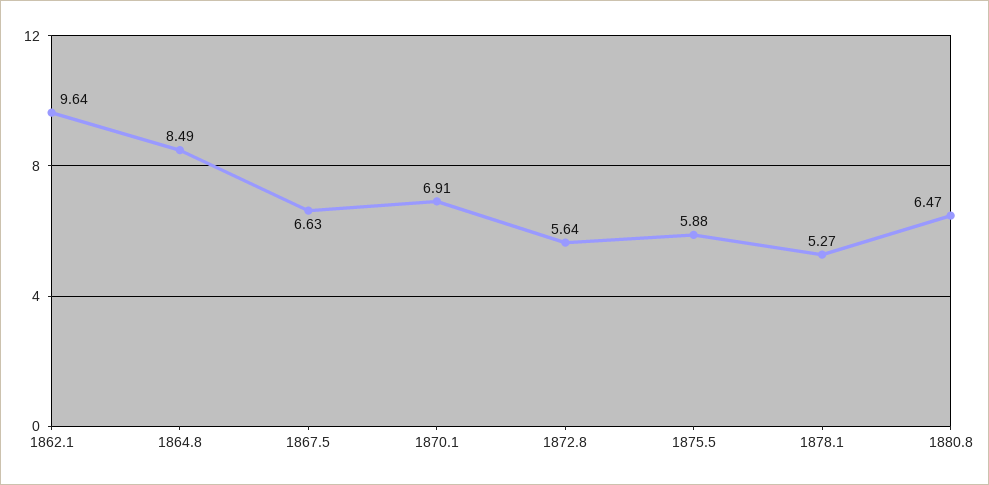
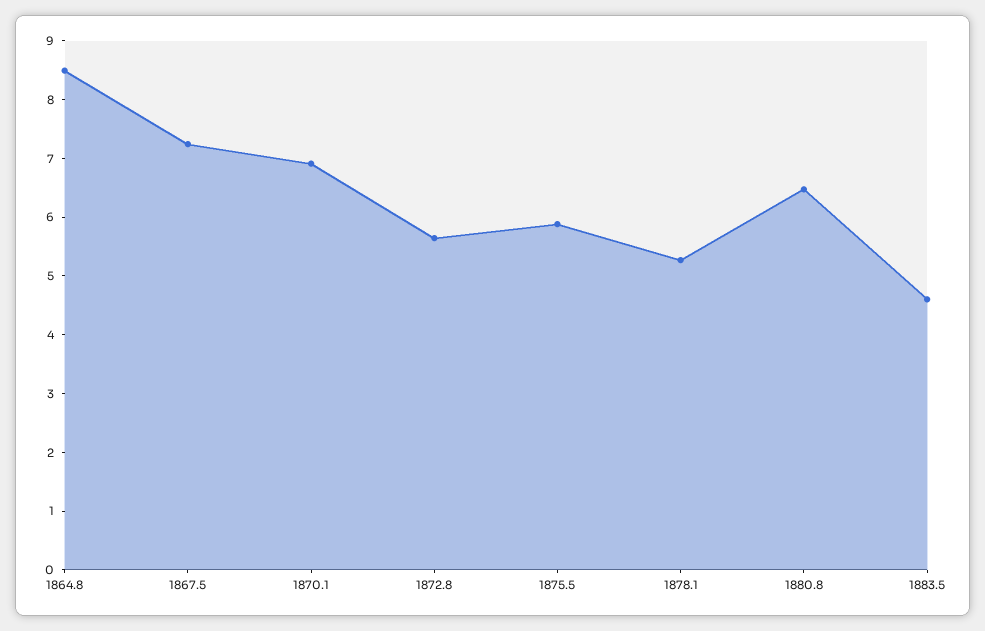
1862.1: 9.64 -> none
1867.5: 6.63 -> 7.2
1883.5: none -> 4.6

